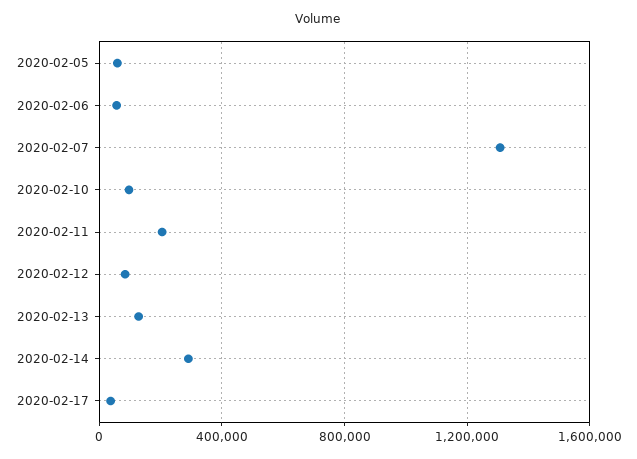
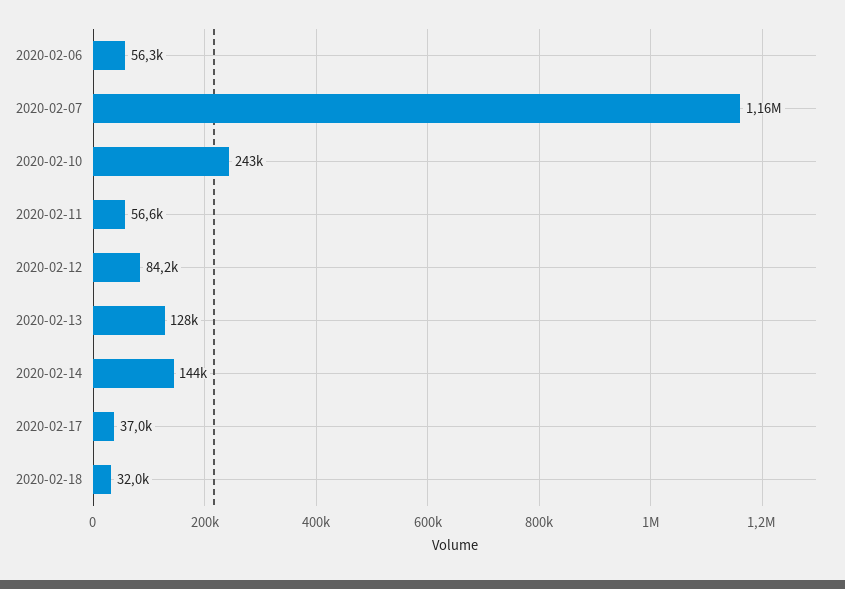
2020-02-05: 50000 -> none
2020-02-07: 1300000 -> 1160000
2020-02-10: 100000 -> 243000
2020-02-11: 200000 -> 56600
2020-02-14: 300000 -> 144000
2020-02-18: none -> 32000

